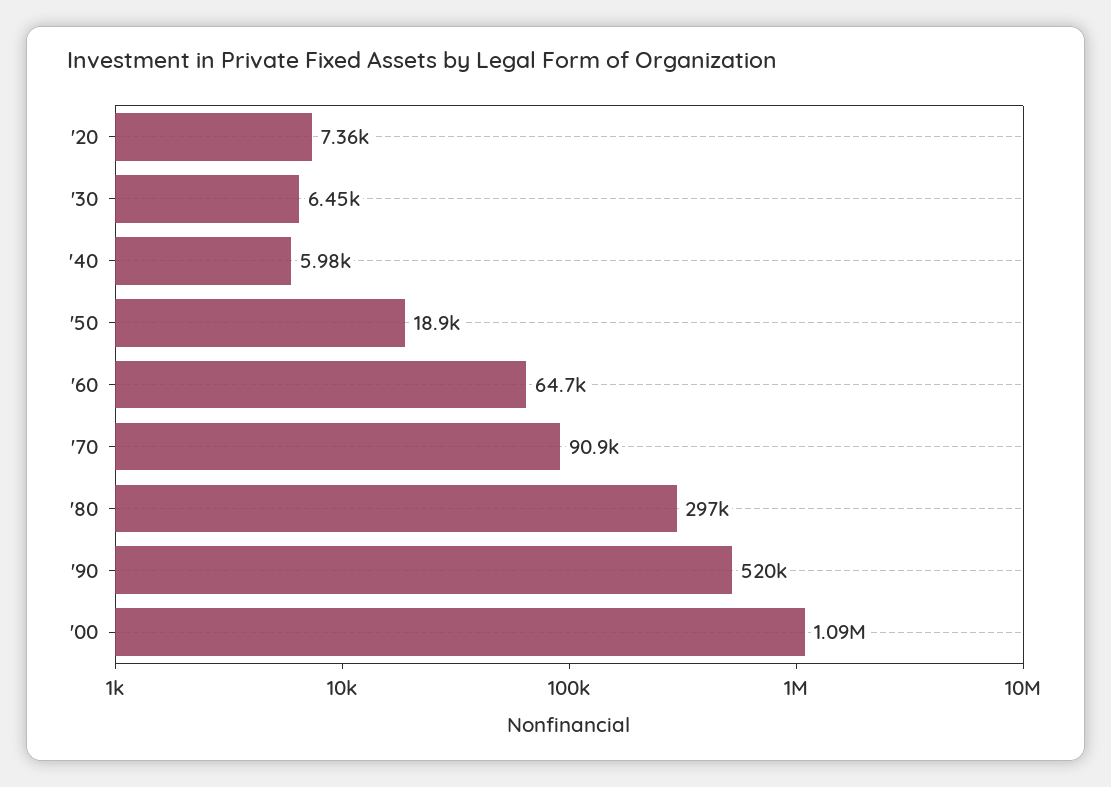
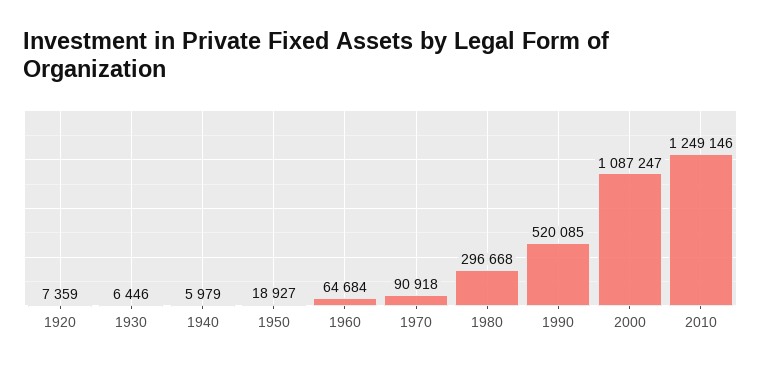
2010: none -> 1249146

